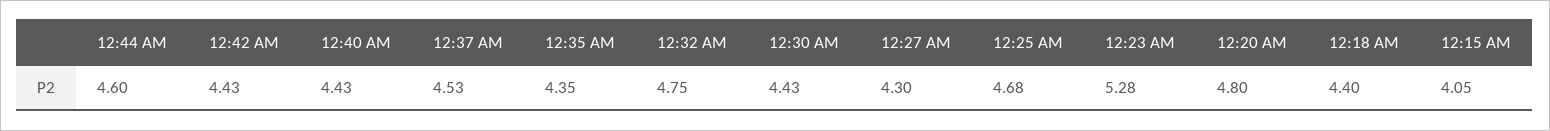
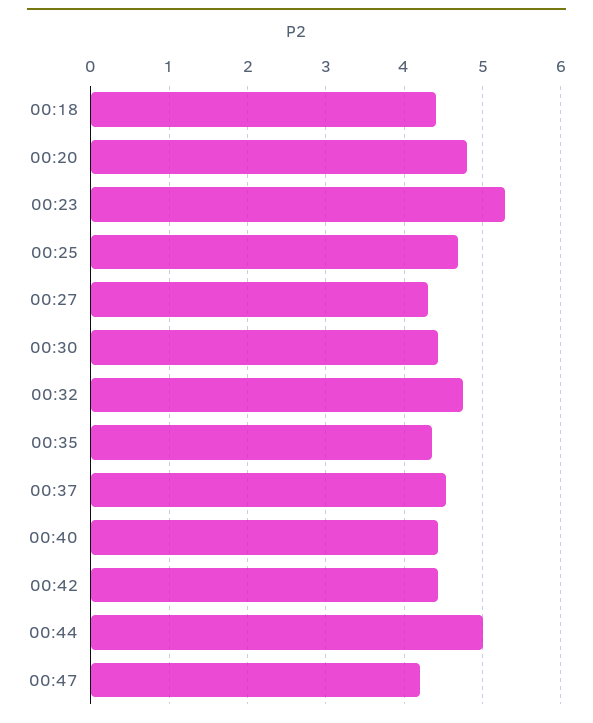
12:44 AM: 4.6 -> 5
12:15 AM: 4.05 -> none
00:47: none -> 4.2

